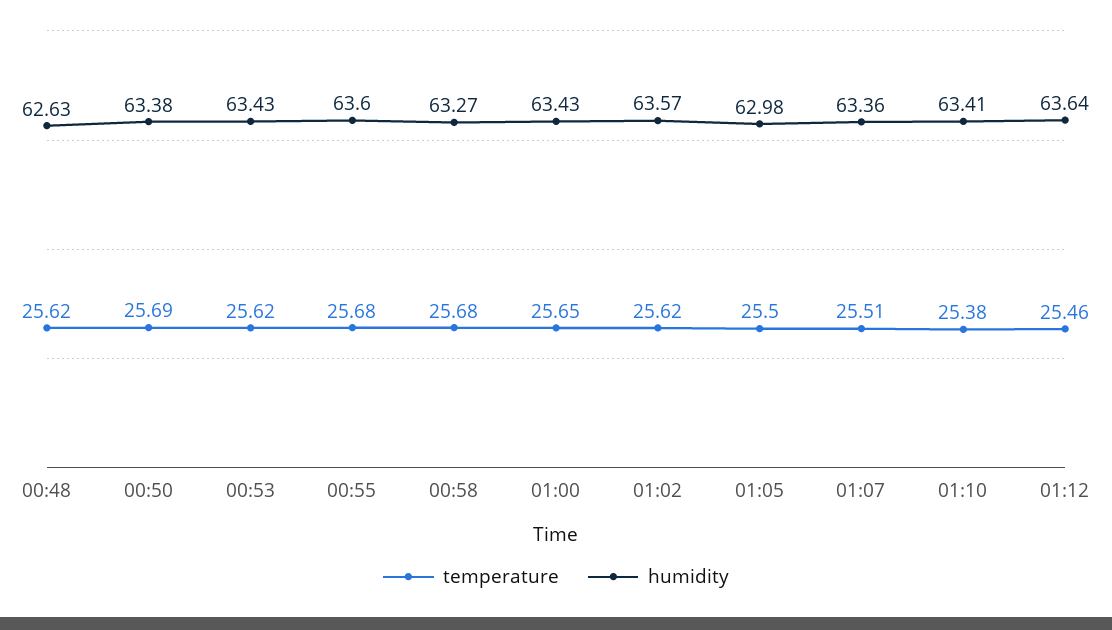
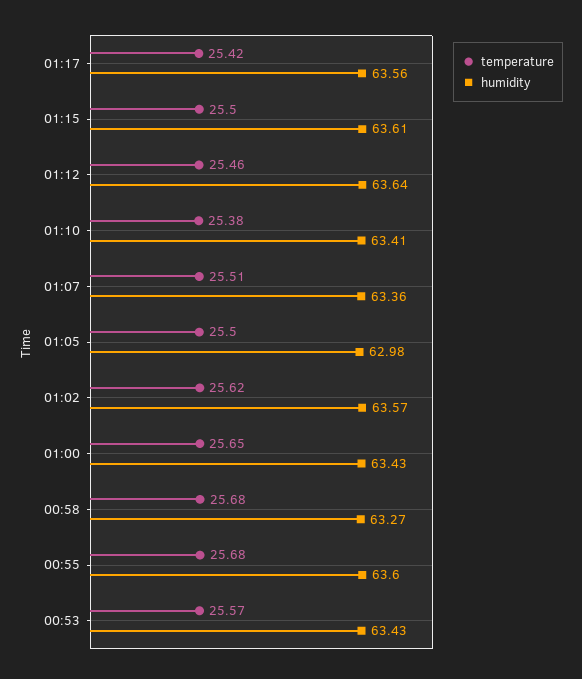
temperature, 00:48: 25.62 -> none
humidity, 00:48: 62.63 -> none
temperature, 00:50: 25.69 -> none
humidity, 00:50: 63.38 -> none
temperature, 00:53: 25.62 -> 25.57
temperature, 01:17: none -> 25.42
humidity, 01:17: none -> 63.56
temperature, 01:15: none -> 25.5
humidity, 01:15: none -> 63.61

